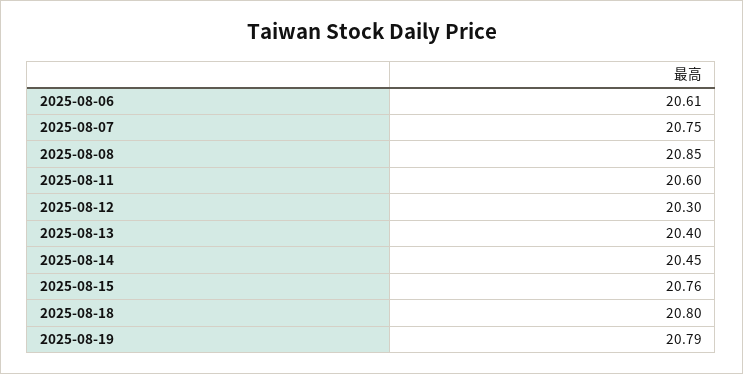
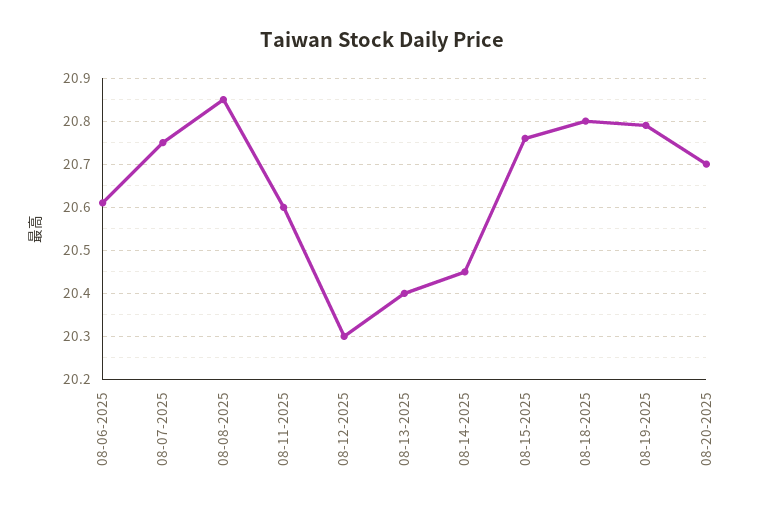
08-20-2025: none -> 20.7

